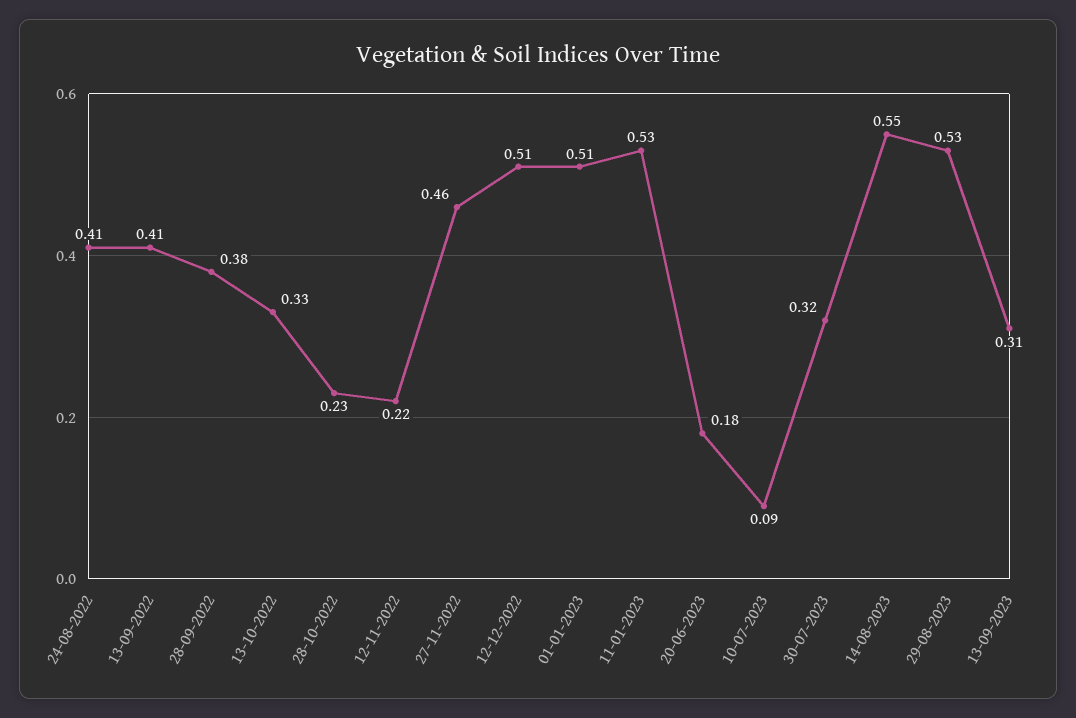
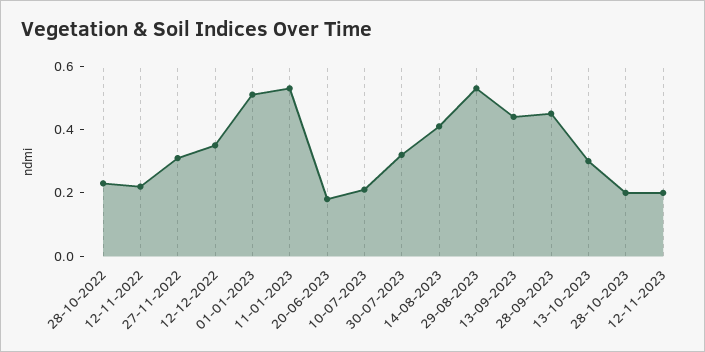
24-08-2022: 0.41 -> none
13-09-2022: 0.41 -> none
28-09-2022: 0.38 -> none
13-10-2022: 0.33 -> none
27-11-2022: 0.46 -> 0.3
12-12-2022: 0.51 -> 0.35
10-07-2023: 0.09 -> 0.2
14-08-2023: 0.55 -> 0.4
13-09-2023: 0.31 -> 0.45
28-09-2023: none -> 0.45
13-10-2023: none -> 0.3
28-10-2023: none -> 0.2
12-11-2023: none -> 0.2

